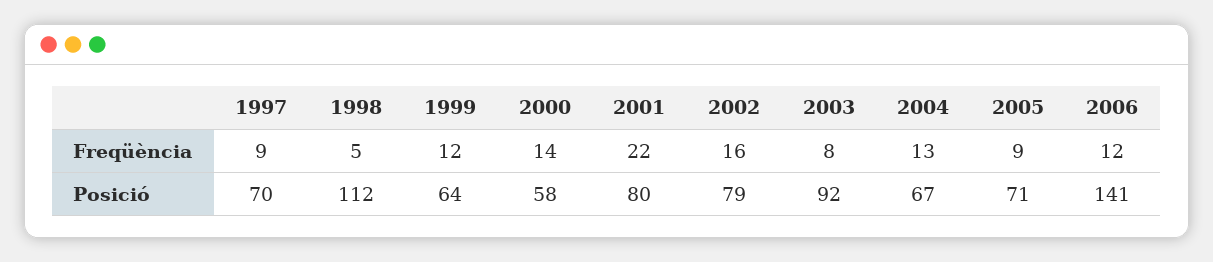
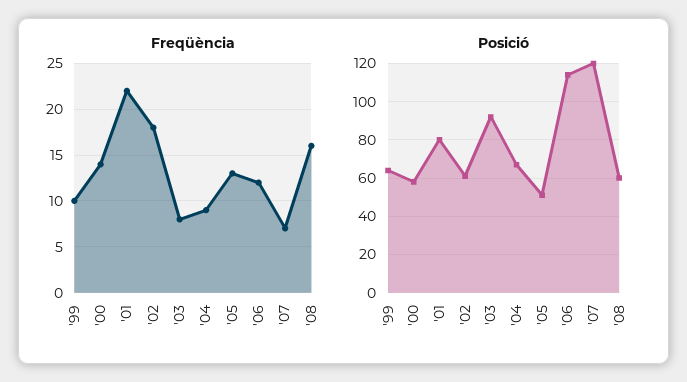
Freqüència, 1997: 9 -> none
Freqüència, 1998: 5 -> none
Freqüència, 1999: 12 -> 10
Freqüència, 2002: 16 -> 18
Freqüència, 2004: 13 -> 9
Freqüència, 2005: 9 -> 13
Posició, 1997: 70 -> none
Posició, 1998: 112 -> none
Posició, 2002: 79 -> 60
Posició, 2005: 71 -> 50
Posició, 2006: 141 -> 115
Freqüència, '07: none -> 7
Freqüència, '08: none -> 16
Posició, '07: none -> 120
Posició, '08: none -> 60

